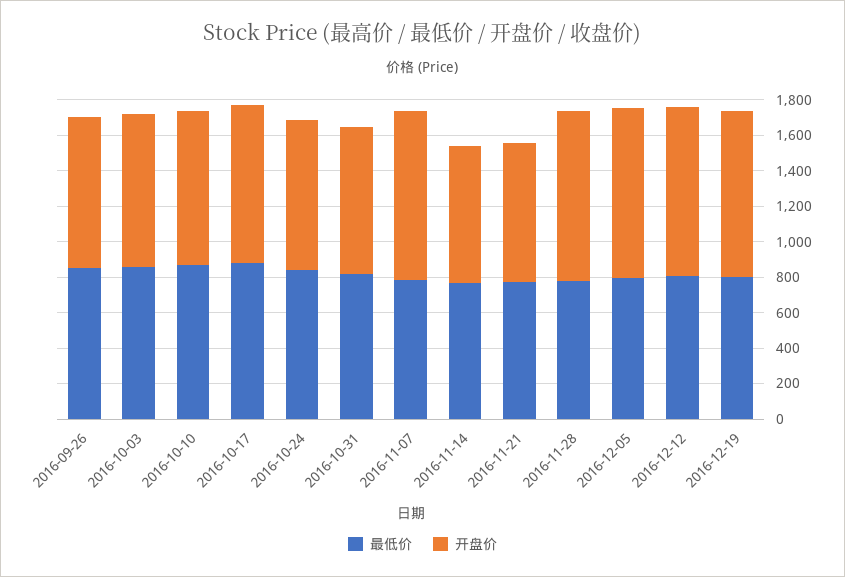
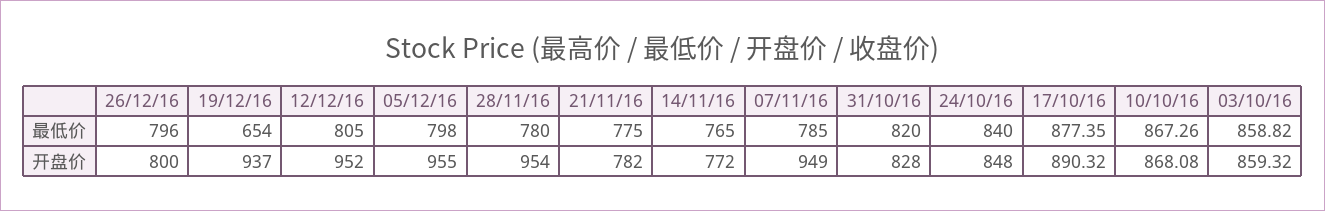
最低价, 2016-09-26: 850 -> none
开盘价, 2016-09-26: 850 -> none
最低价, 2016-12-19: 800 -> 654
最低价, 26/12/16: none -> 796
开盘价, 26/12/16: none -> 800

